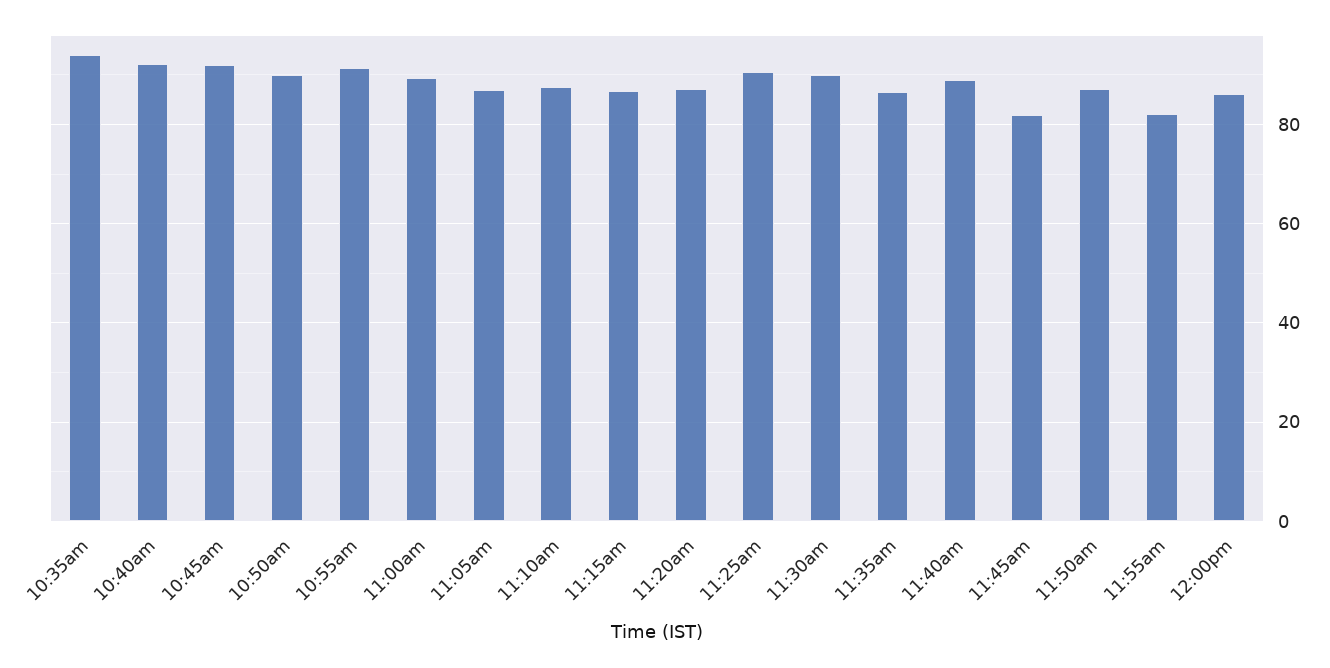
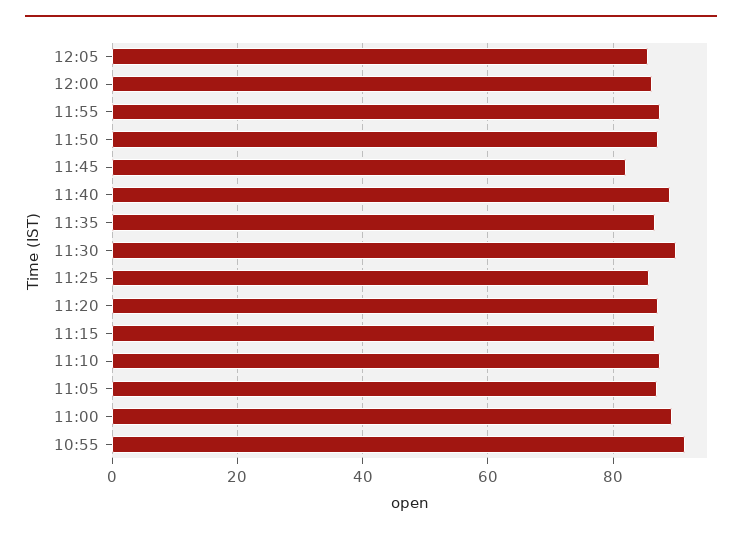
10:35am: 94 -> none
10:40am: 92 -> none
10:45am: 92 -> none
10:50am: 90 -> none
11:25am: 90 -> 86
11:55am: 82 -> 88
12:05: none -> 86

